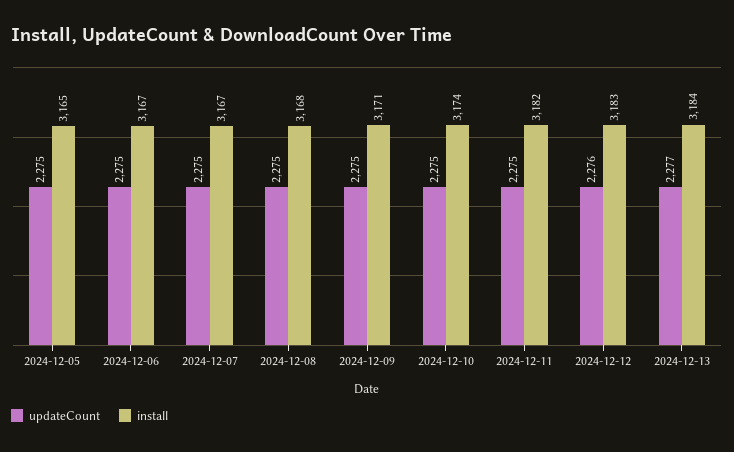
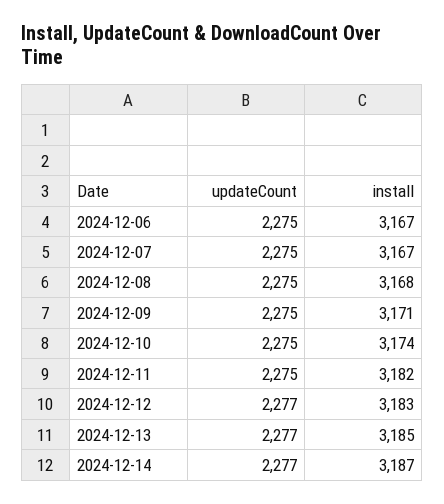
updateCount, 2024-12-05: 2275 -> none
install, 2024-12-05: 3165 -> none
updateCount, 2024-12-12: 2276 -> 2277
install, 2024-12-13: 3184 -> 3185
updateCount, 2024-12-14: none -> 2277
install, 2024-12-14: none -> 3187

